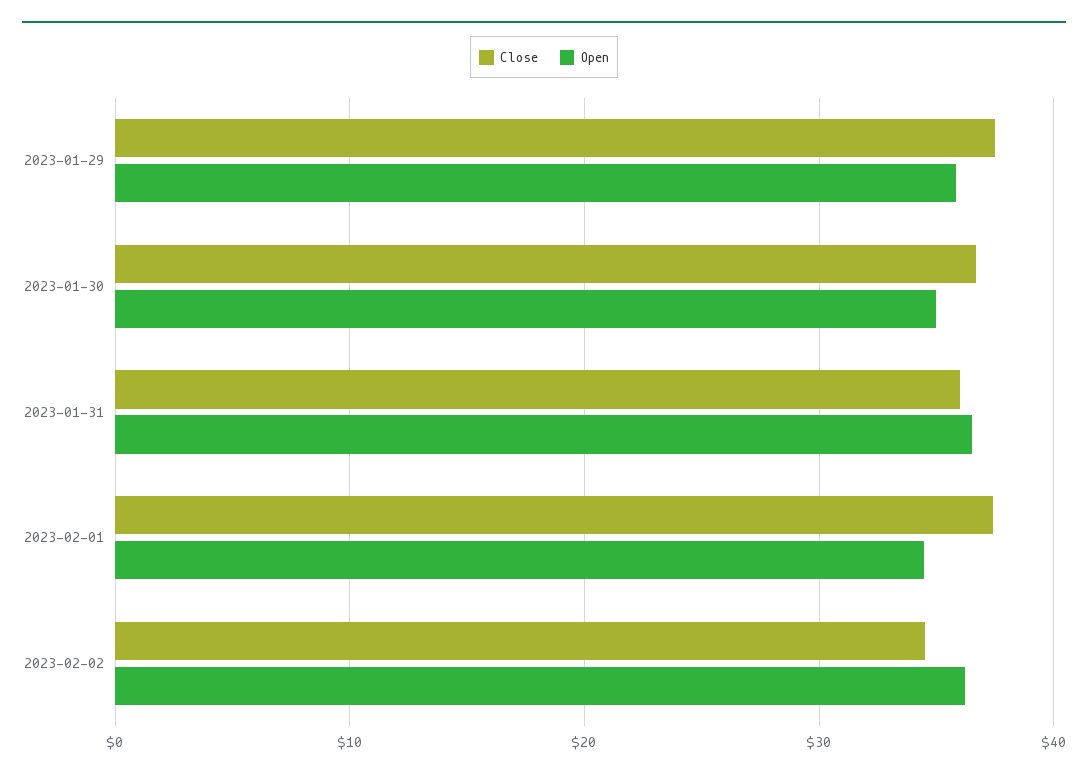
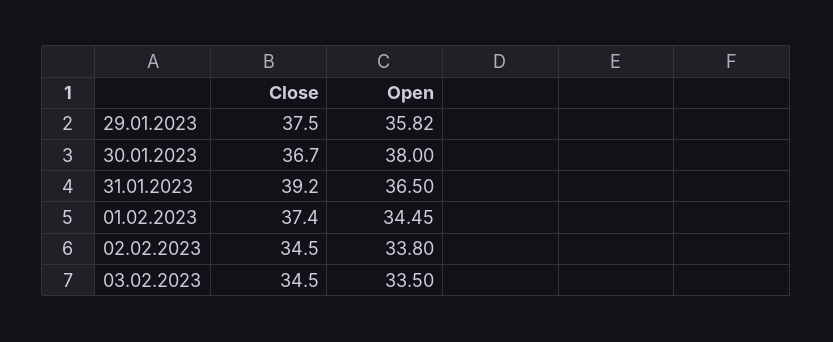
Open, 2023-01-30: 35 -> 38
Close, 2023-01-31: 36 -> 39.2
Open, 2023-02-02: 36 -> 33.8
Close, 03.02.2023: none -> 34.5
Open, 03.02.2023: none -> 33.5

